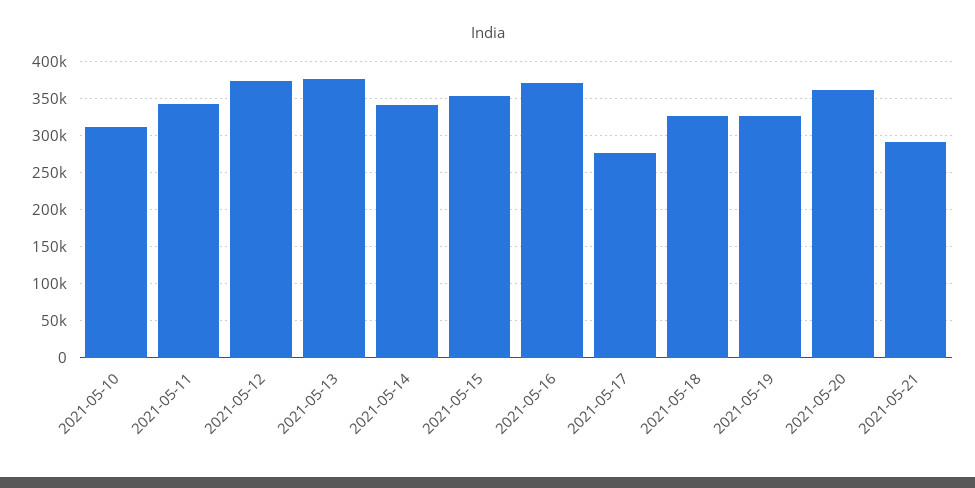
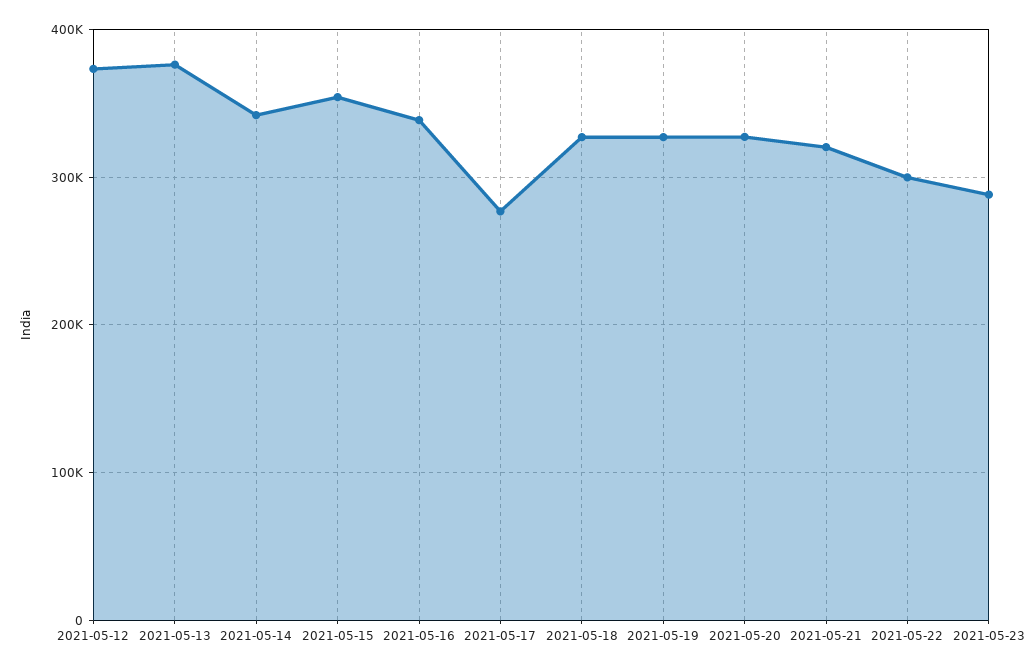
2021-05-10: 310000 -> none
2021-05-11: 340000 -> none
2021-05-16: 370000 -> 340000
2021-05-20: 360000 -> 330000
2021-05-21: 290000 -> 320000
2021-05-22: none -> 300000
2021-05-23: none -> 290000

